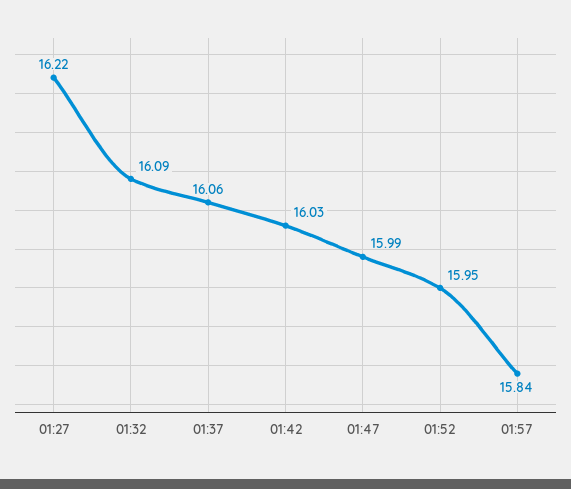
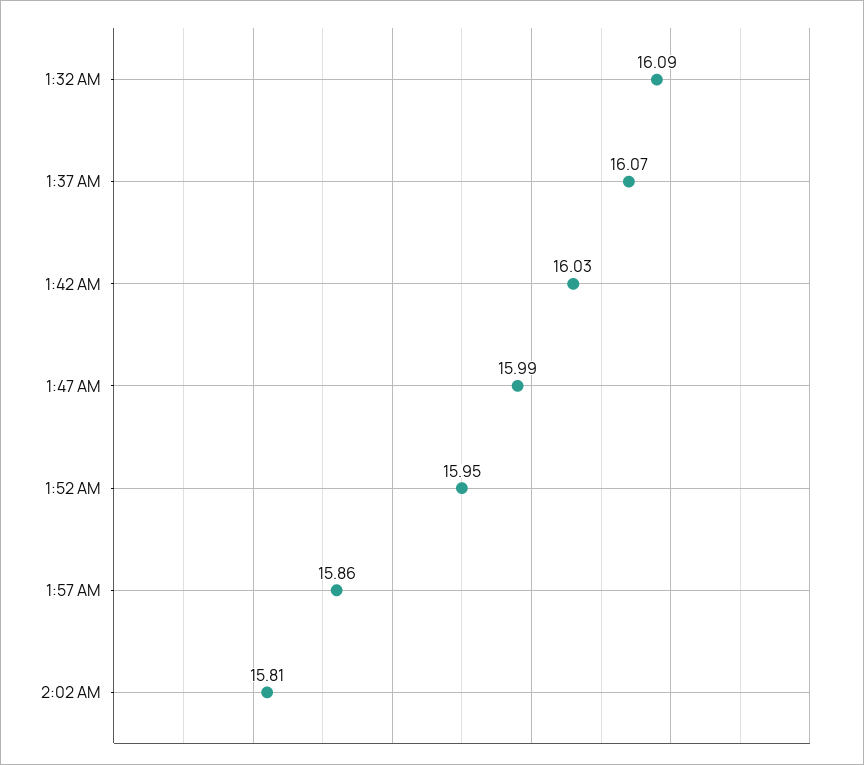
01:27: 16.22 -> none
01:37: 16.06 -> 16.07
01:57: 15.84 -> 15.86
2:02 AM: none -> 15.81

